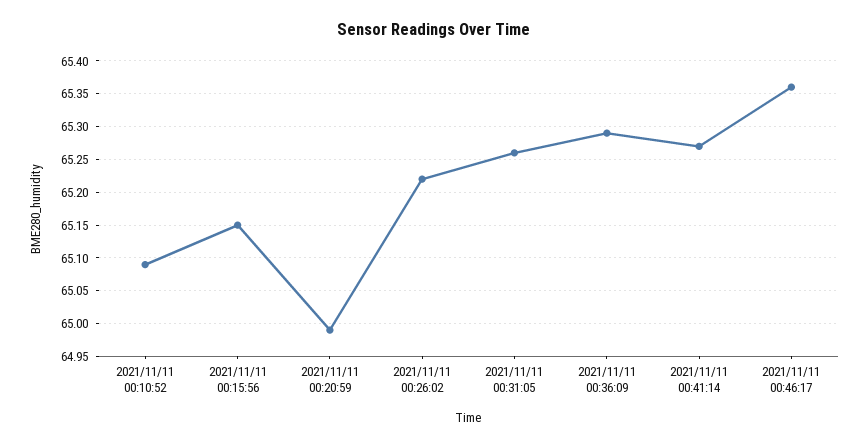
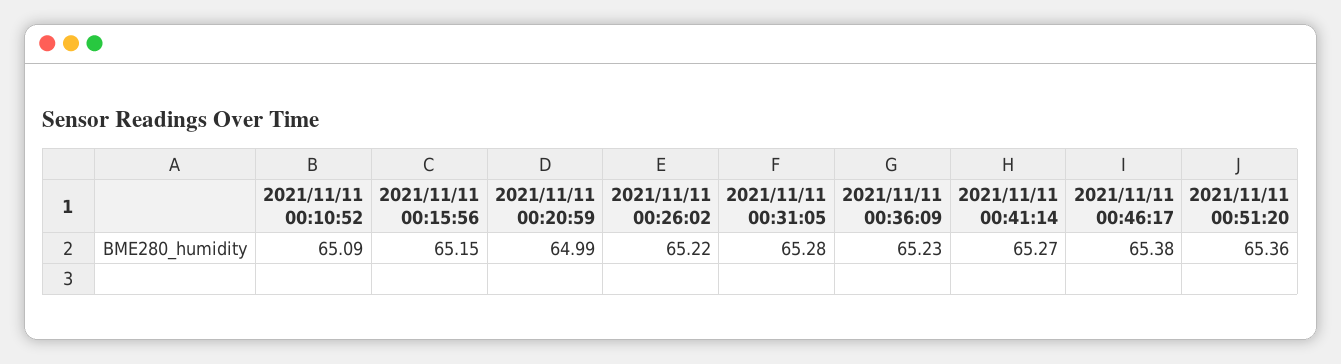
2021/11/11 00:31:05: 65.26 -> 65.28
2021/11/11 00:36:09: 65.29 -> 65.23
2021/11/11 00:46:17: 65.36 -> 65.38
2021/11/11 00:51:20: none -> 65.36

